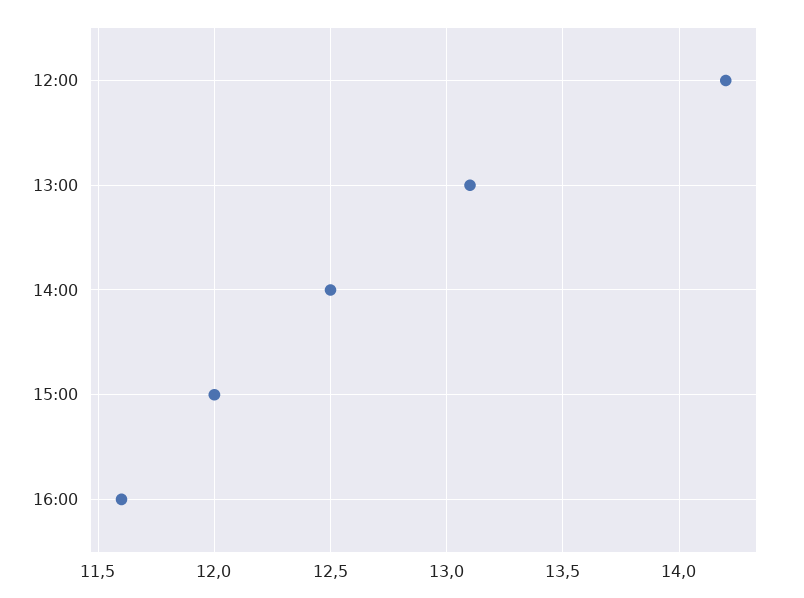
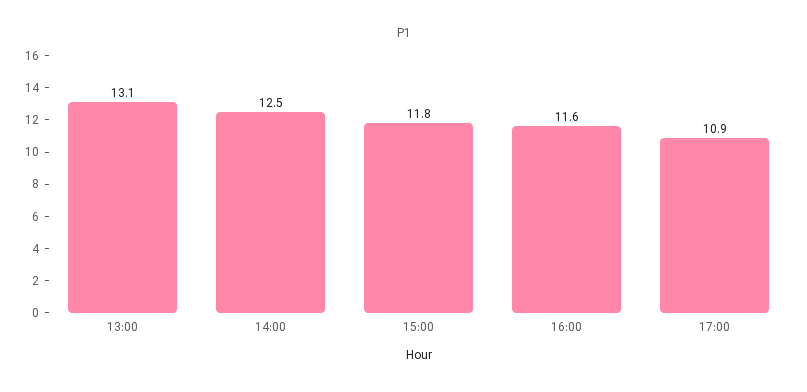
12:00: 14.2 -> none
15:00: 12 -> 11.8
17:00: none -> 10.9

